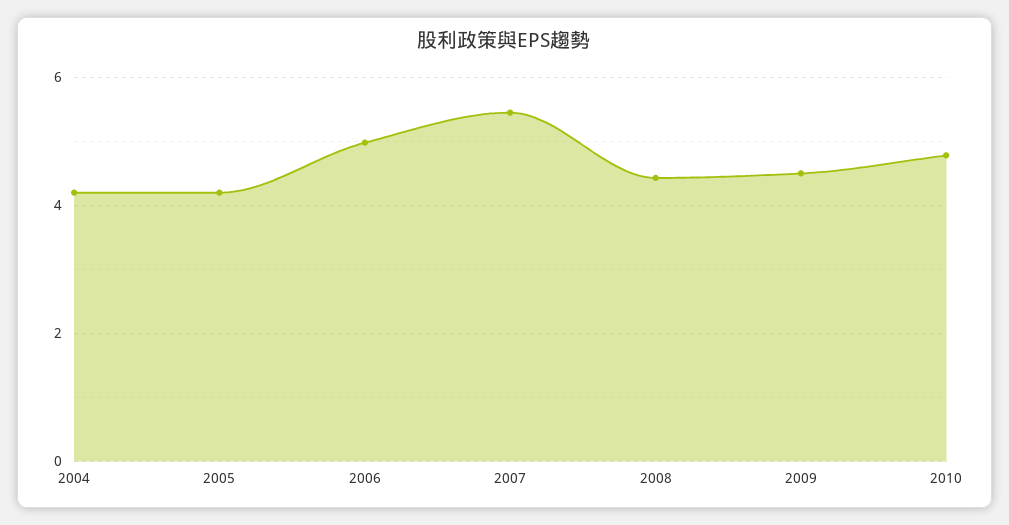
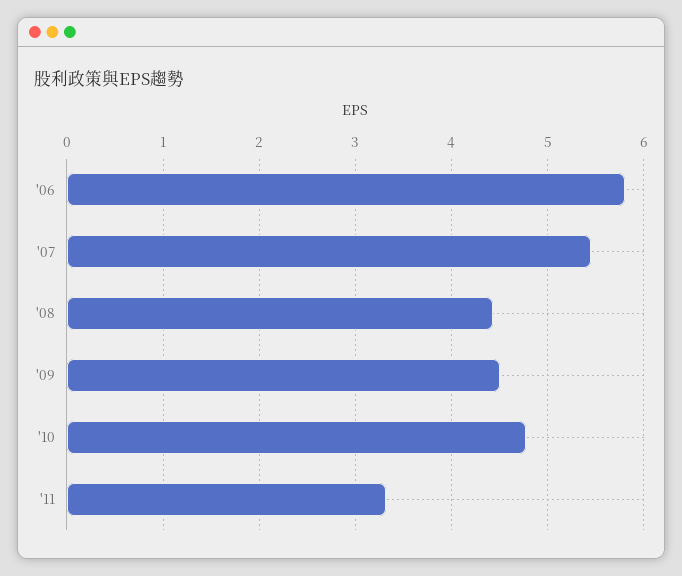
2004: 4.2 -> none
2005: 4.2 -> none
2006: 5 -> 5.8
'11: none -> 3.3

